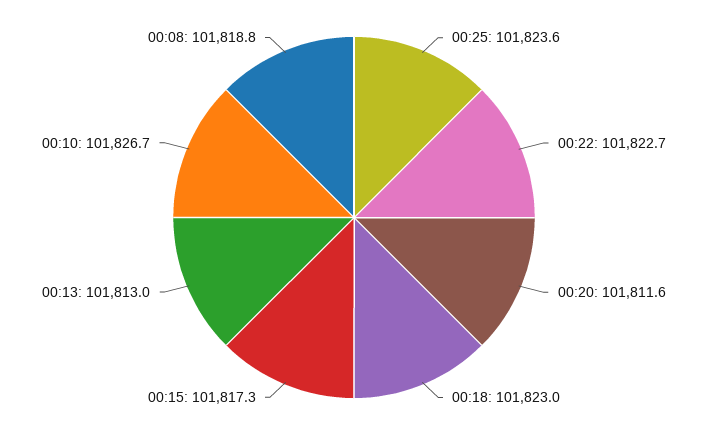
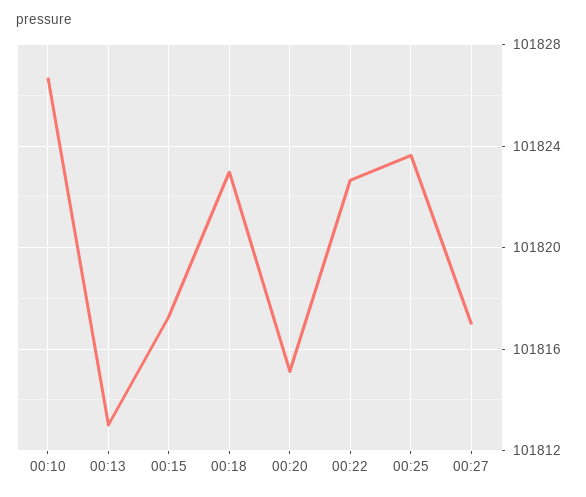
00:20: 101811.6 -> 101815
00:08: 101818.8 -> none
00:27: none -> 101817

